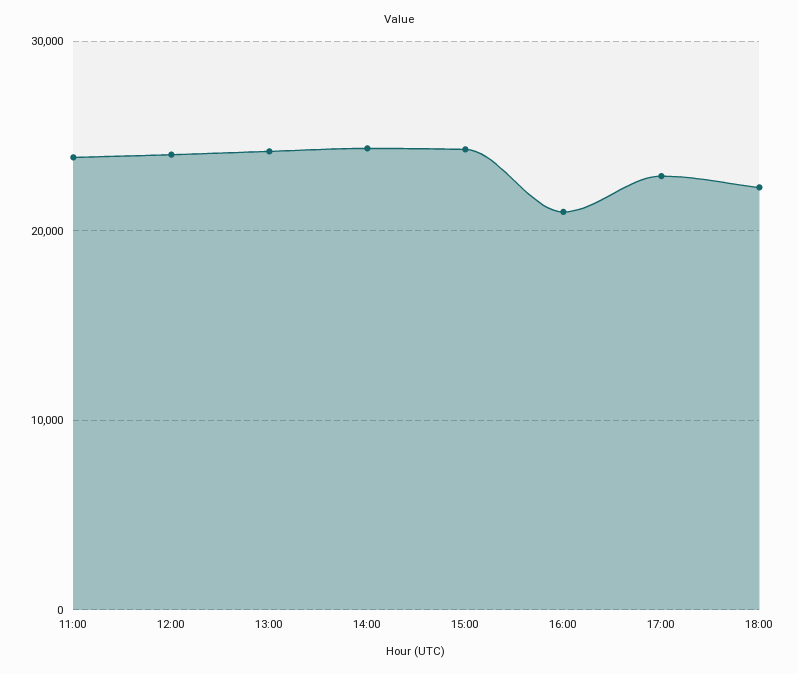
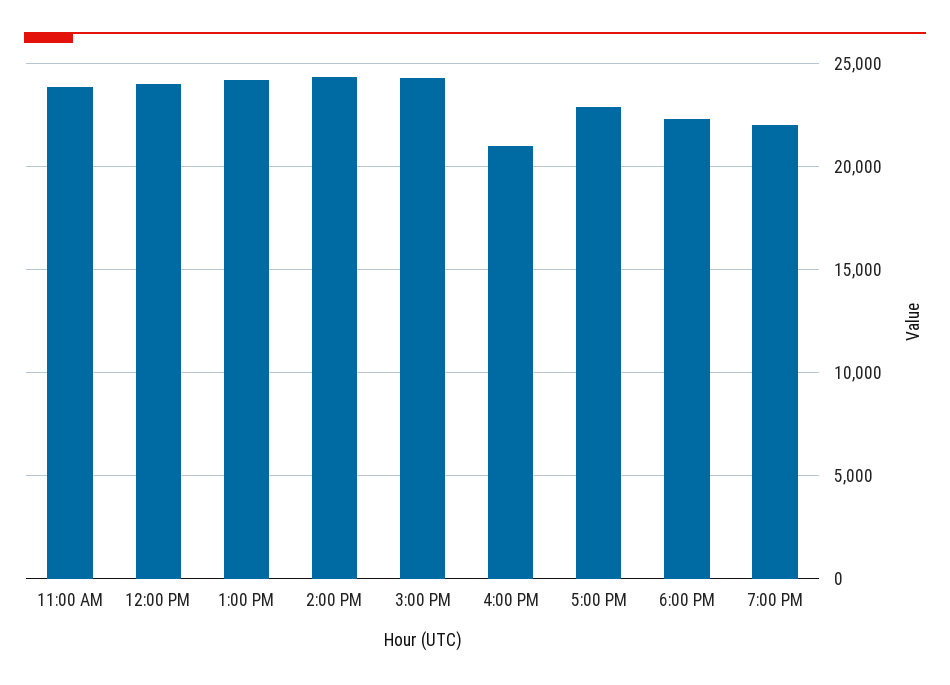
7:00 PM: none -> 22000

